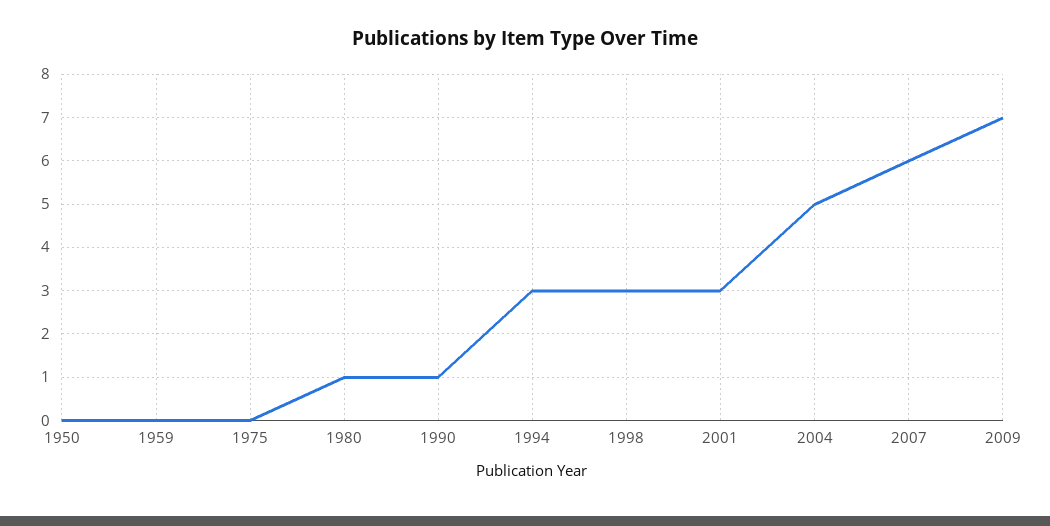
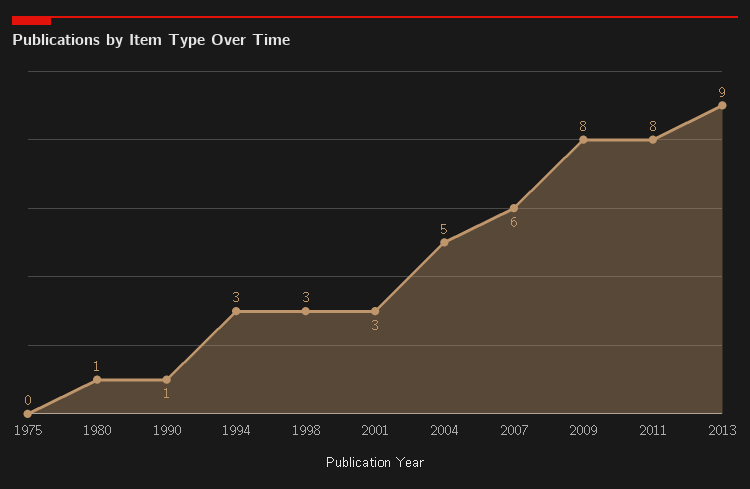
1950: 0 -> none
1959: 0 -> none
2009: 7 -> 8
2011: none -> 8
2013: none -> 9

